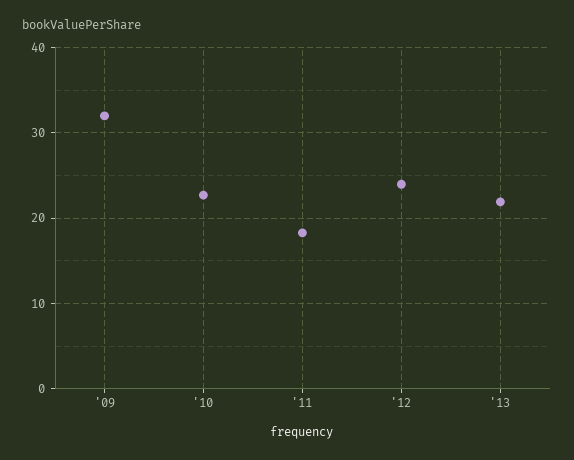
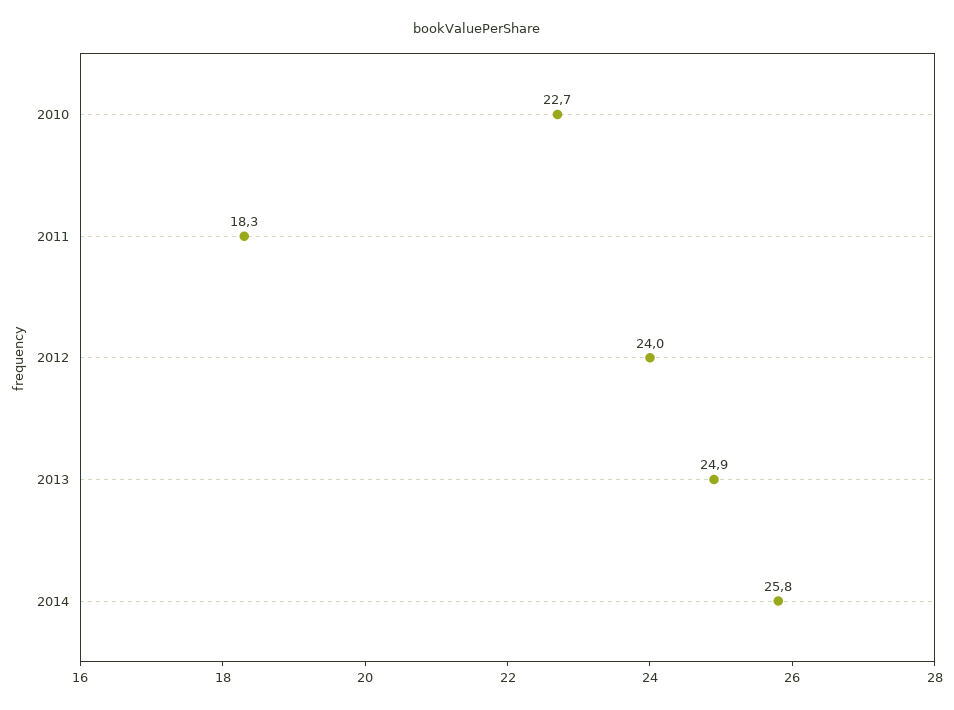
'09: 32 -> none
'13: 22 -> 24.9
2014: none -> 25.8

